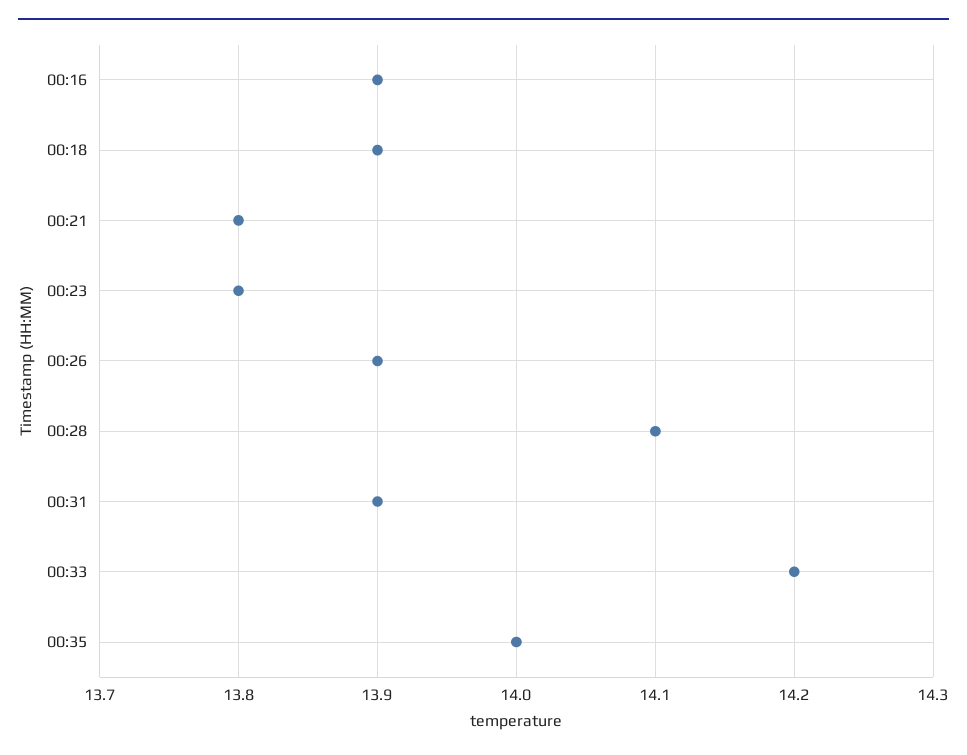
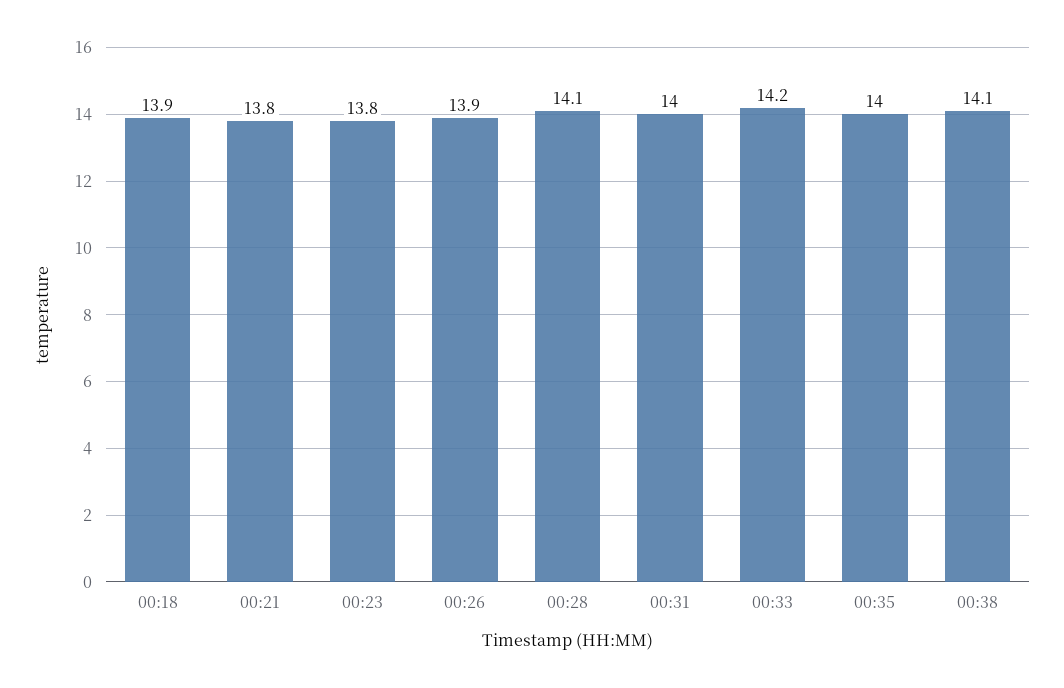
00:16: 13.9 -> none
00:31: 13.9 -> 14
00:38: none -> 14.1

